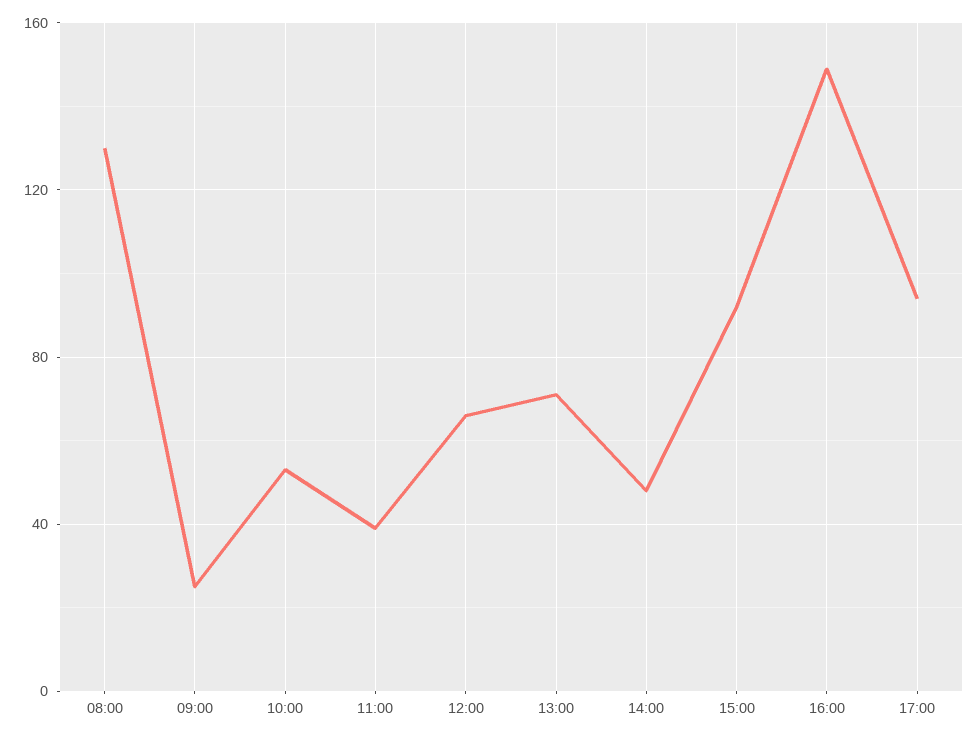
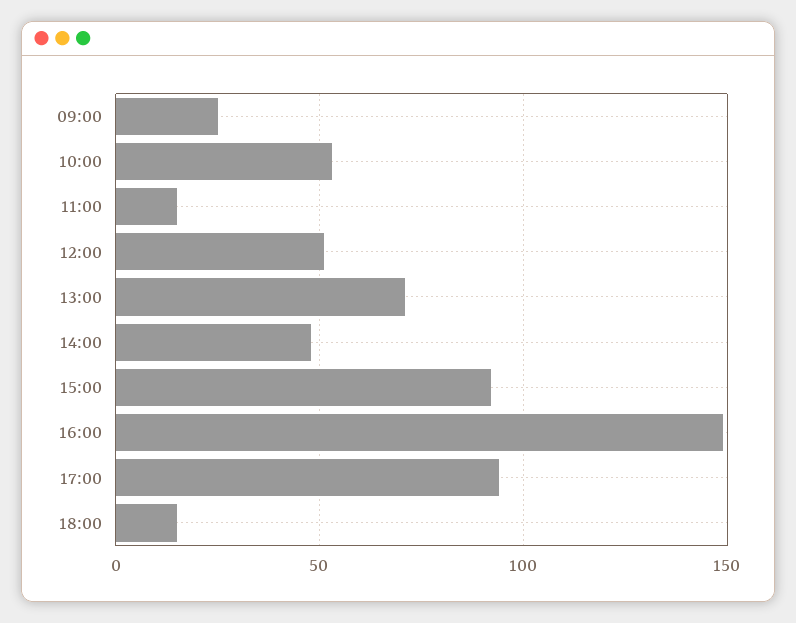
08:00: 130 -> none
11:00: 40 -> 15
12:00: 65 -> 50
18:00: none -> 15

